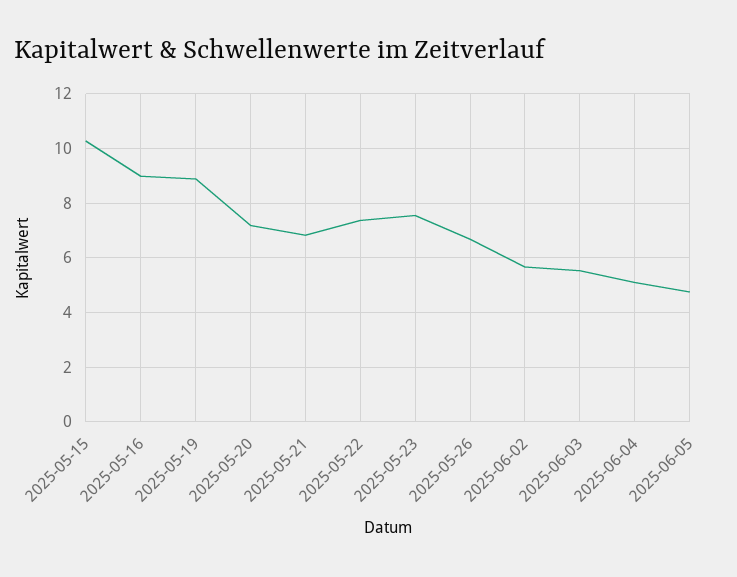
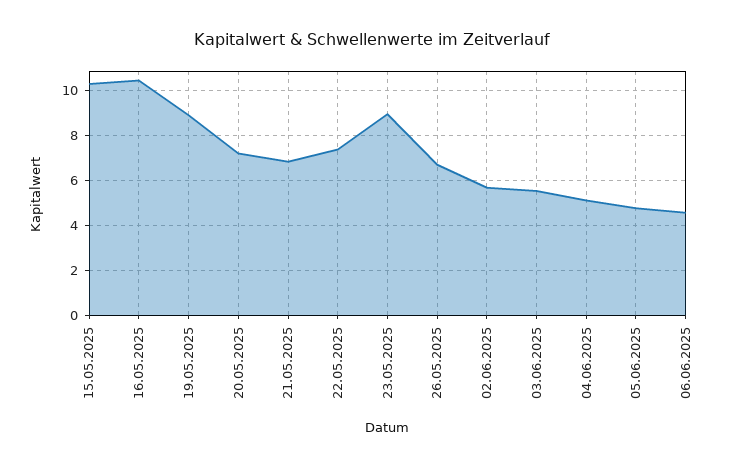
2025-05-16: 9 -> 10.5
2025-05-23: 7.5 -> 9
06.06.2025: none -> 4.5

